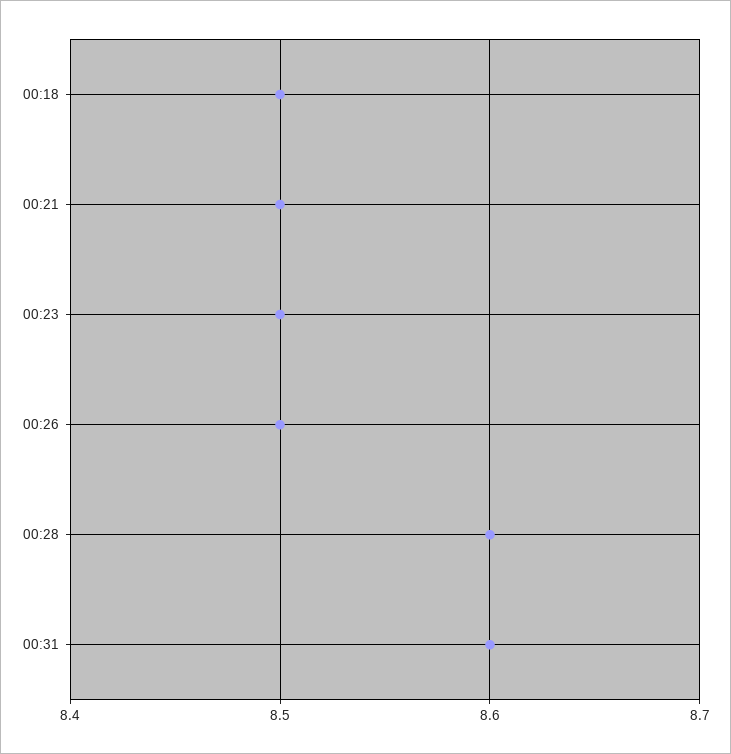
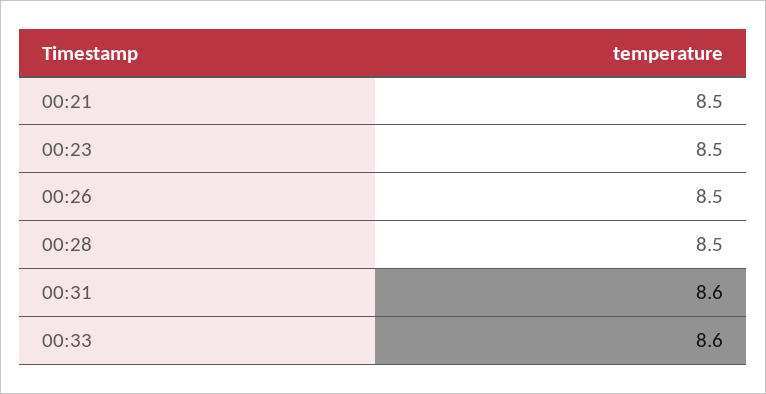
00:18: 8.5 -> none
00:28: 8.6 -> 8.5
00:33: none -> 8.6

